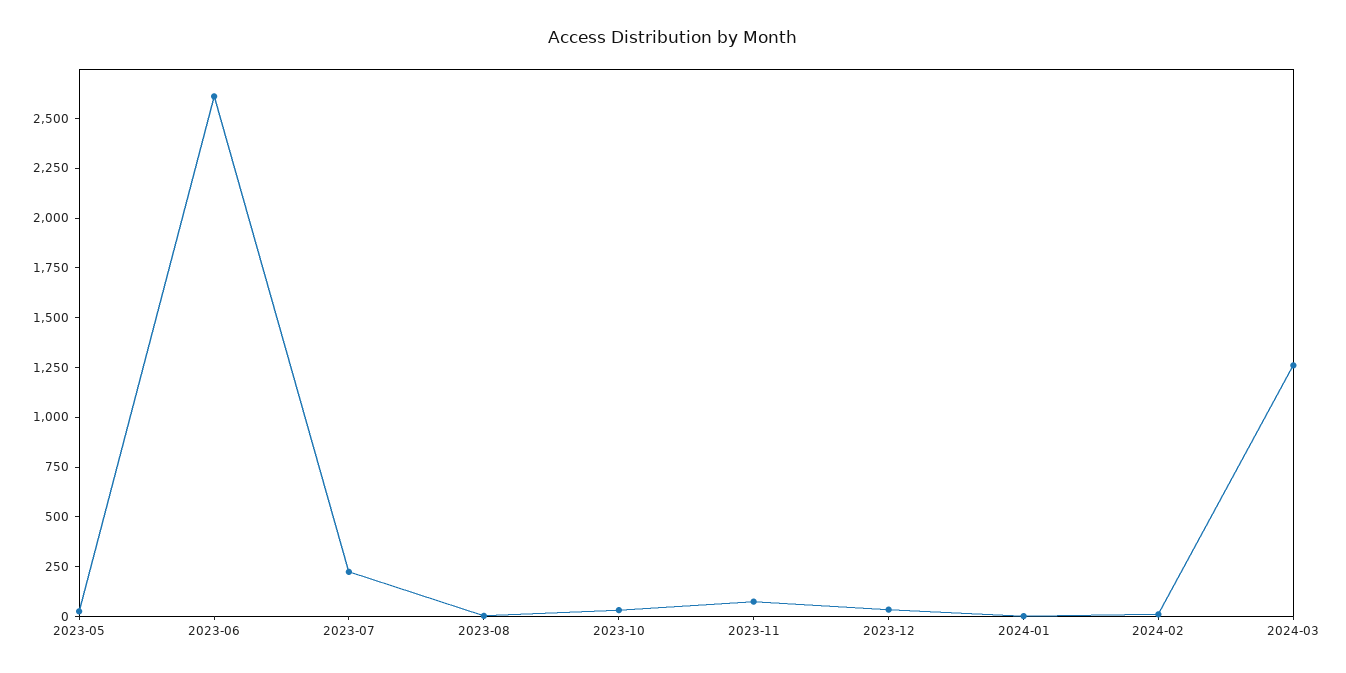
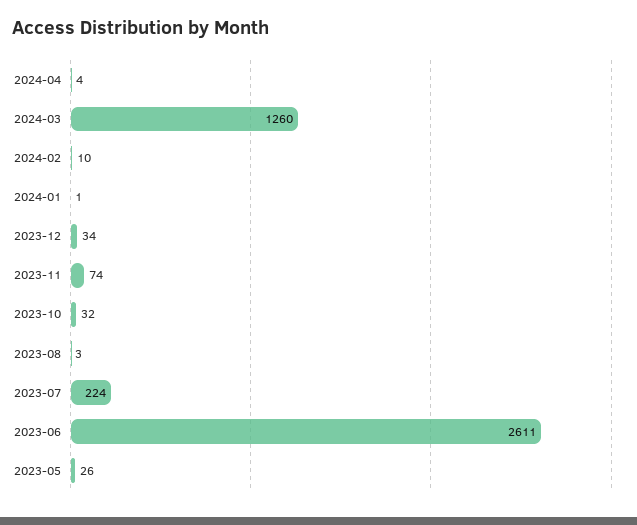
2024-04: none -> 4

